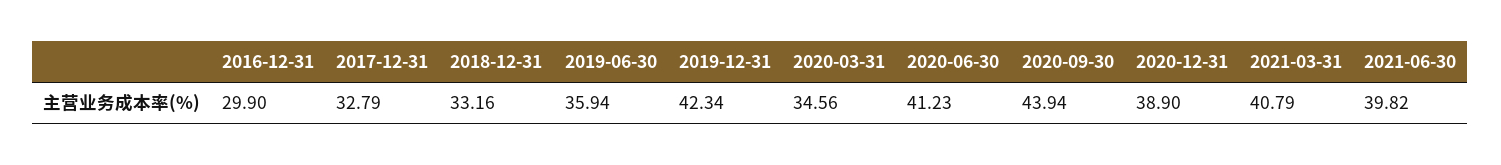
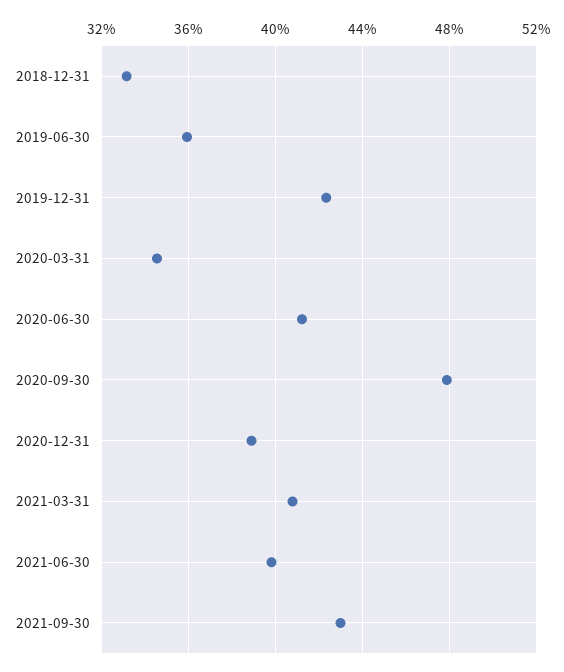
2016-12-31: 29.9 -> none
2017-12-31: 32.79 -> none
2020-09-30: 43.94 -> 48
2021-09-30: none -> 43

